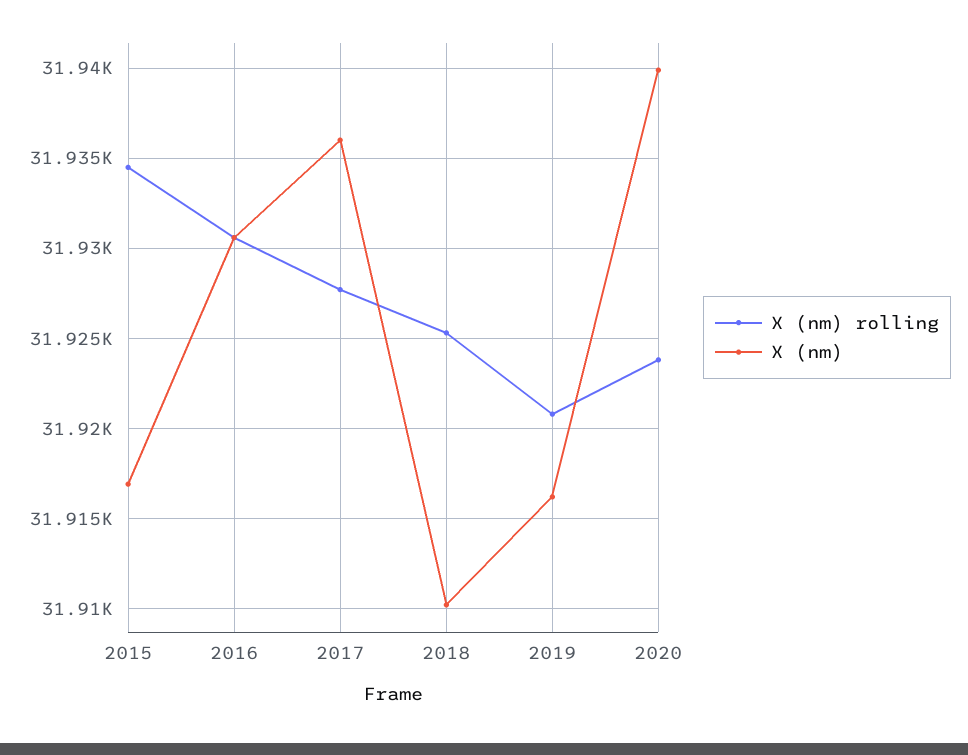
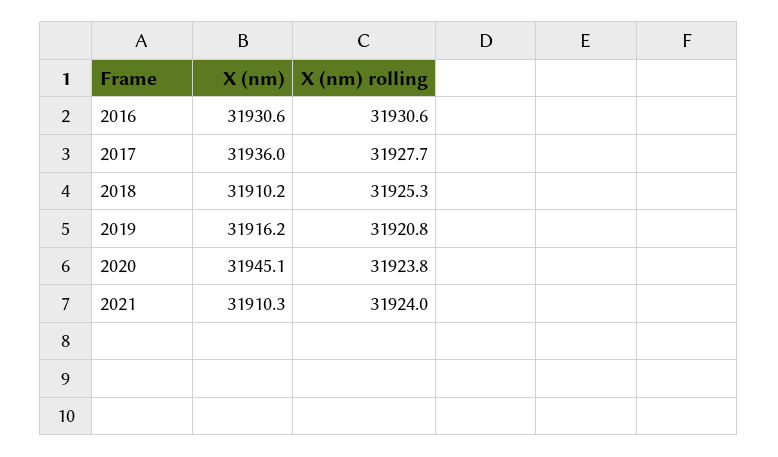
X (nm) rolling, 2015: 31934.5 -> none
X (nm), 2015: 31917 -> none
X (nm), 2020: 31940 -> 31945.1
X (nm), 2021: none -> 31910.3
X (nm) rolling, 2021: none -> 31924

